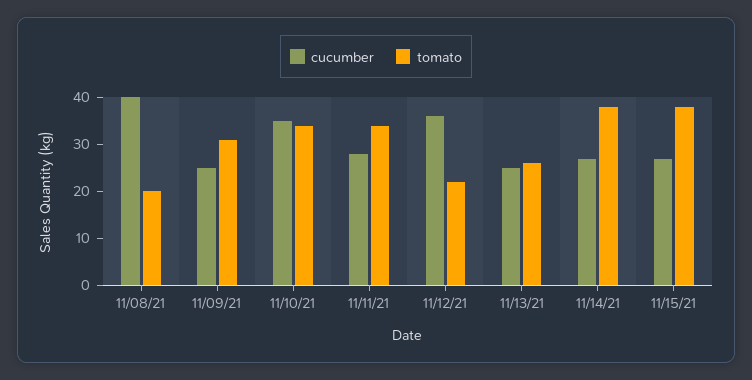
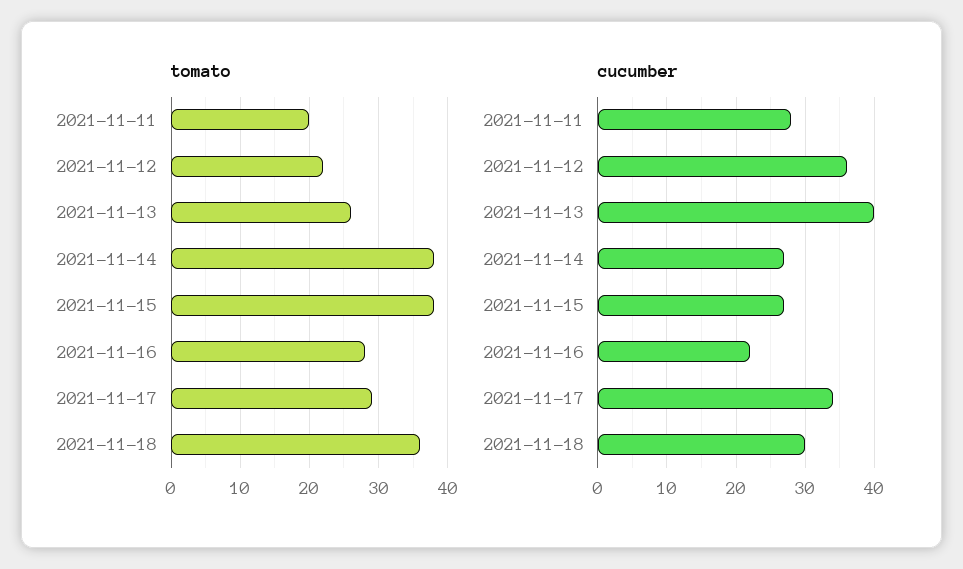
cucumber, 11/08/21: 40 -> none
tomato, 11/08/21: 20 -> none
cucumber, 11/09/21: 25 -> none
tomato, 11/09/21: 30 -> none
cucumber, 11/10/21: 35 -> none
tomato, 11/10/21: 35 -> none
tomato, 11/11/21: 35 -> 20
cucumber, 11/13/21: 25 -> 40
tomato, 2021-11-16: none -> 28
tomato, 2021-11-17: none -> 29
tomato, 2021-11-18: none -> 36
cucumber, 2021-11-16: none -> 22
cucumber, 2021-11-17: none -> 34
cucumber, 2021-11-18: none -> 30

